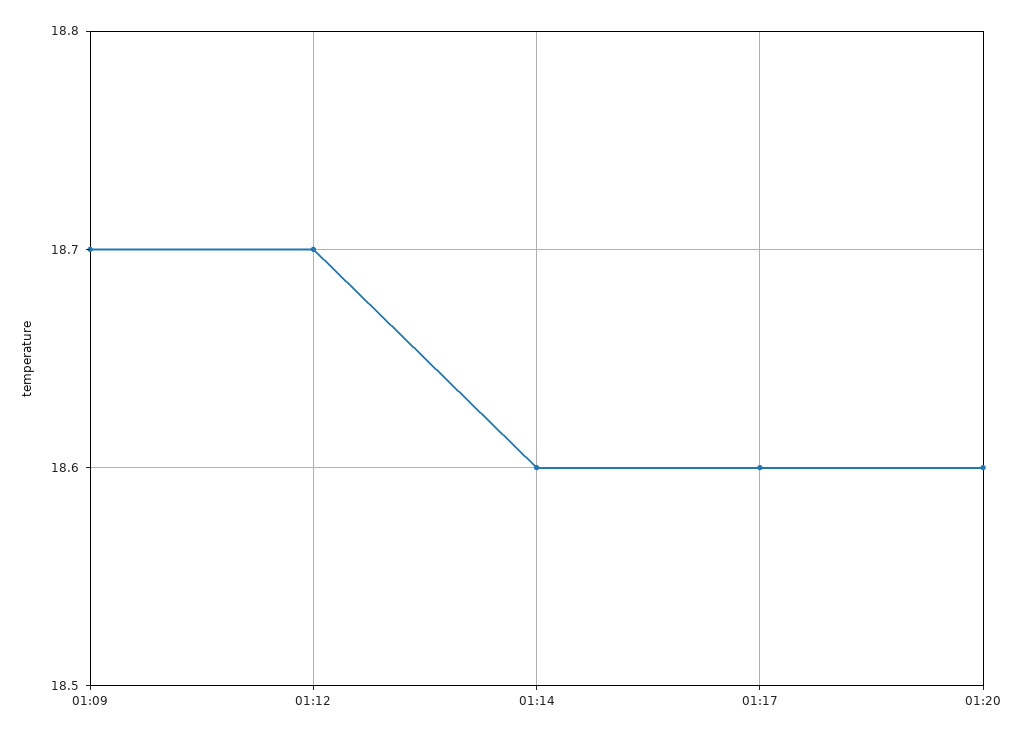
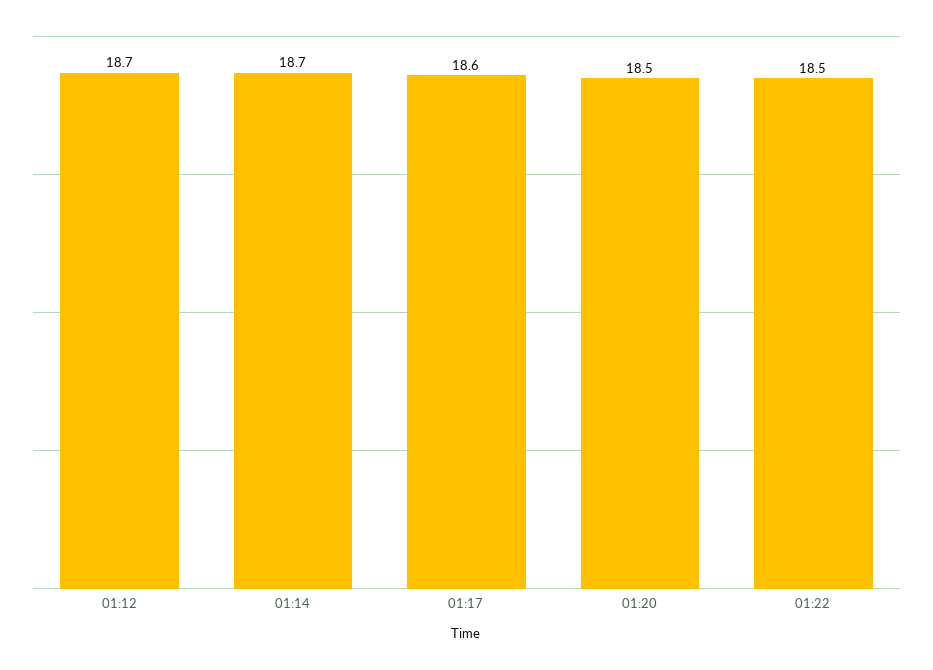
01:09: 18.7 -> none
01:14: 18.6 -> 18.7
01:20: 18.6 -> 18.5
01:22: none -> 18.5

